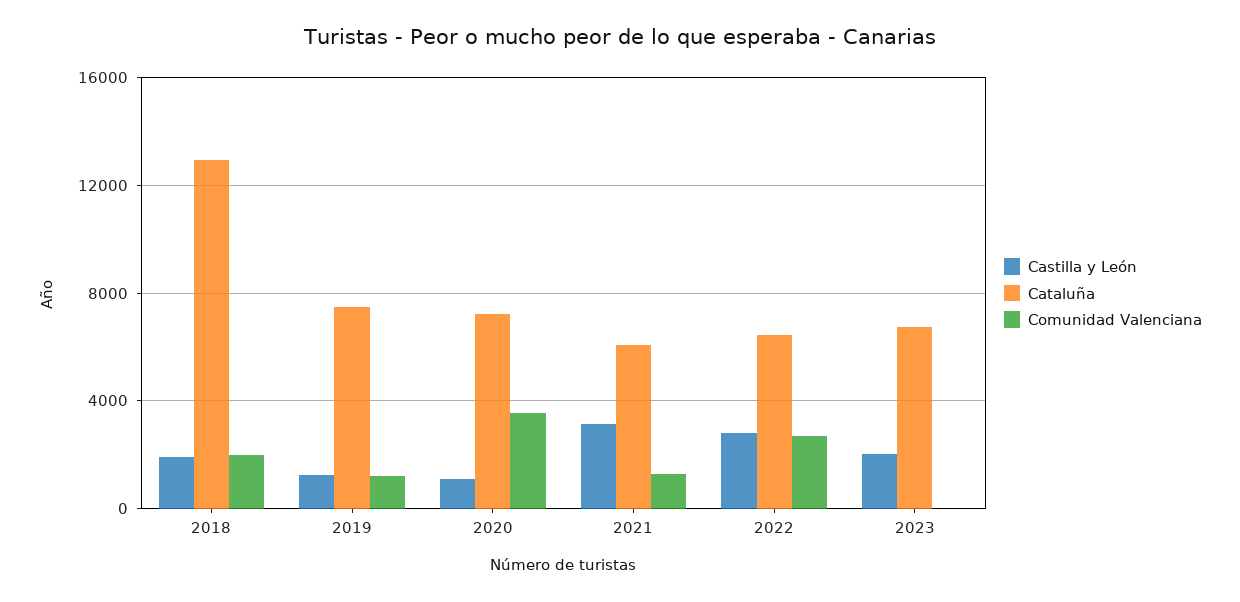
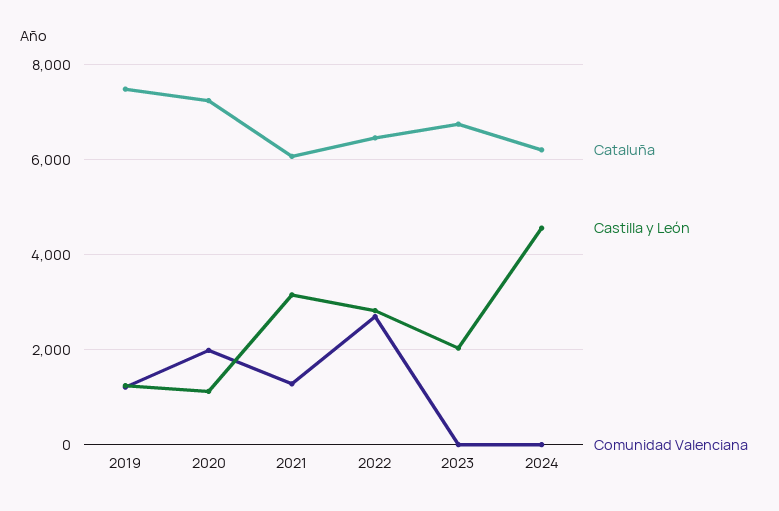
Castilla y León, 2018: 2000 -> none
Cataluña, 2018: 13000 -> none
Comunidad Valenciana, 2018: 2000 -> none
Comunidad Valenciana, 2020: 3500 -> 2000
Cataluña, 2024: none -> 6200
Castilla y León, 2024: none -> 4600
Comunidad Valenciana, 2024: none -> 0

